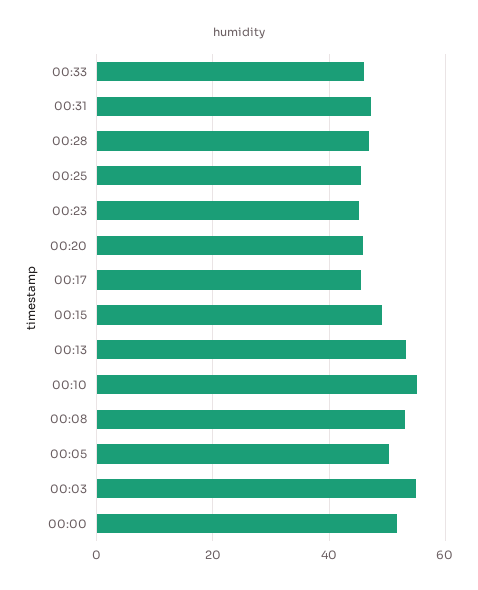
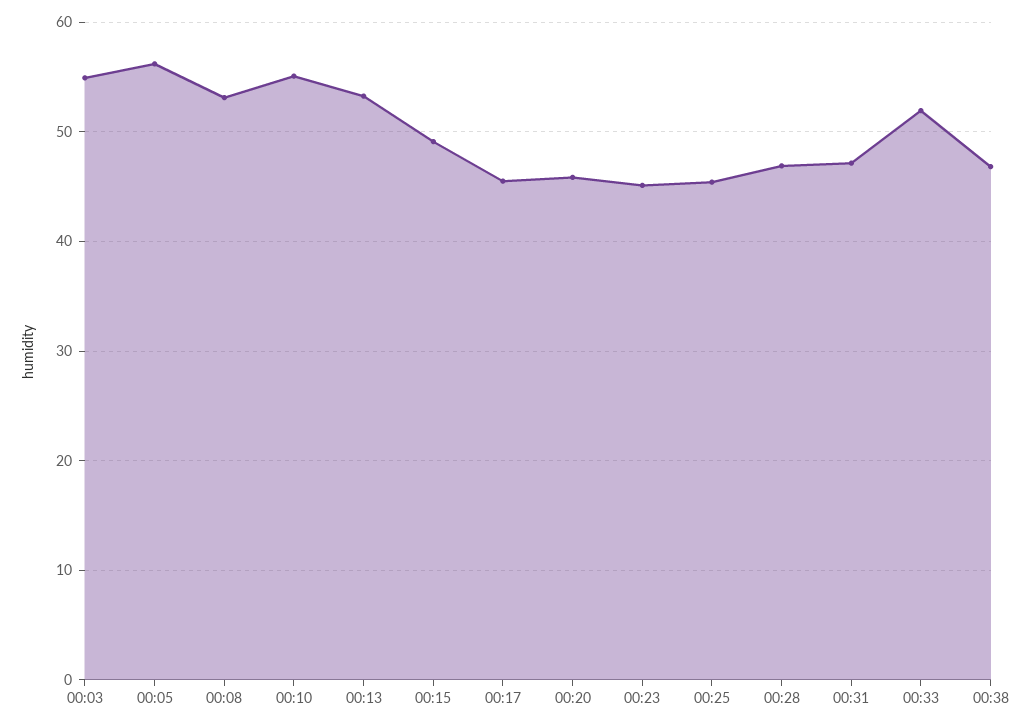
00:33: 46 -> 52
00:05: 50 -> 56
00:00: 52 -> none
00:38: none -> 47

